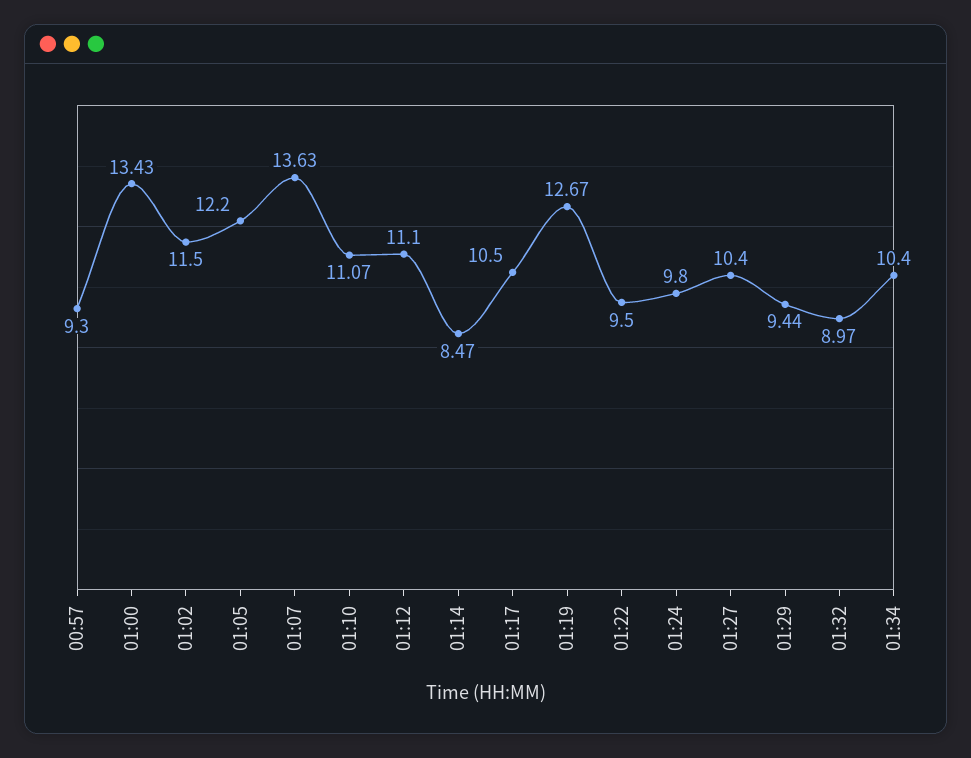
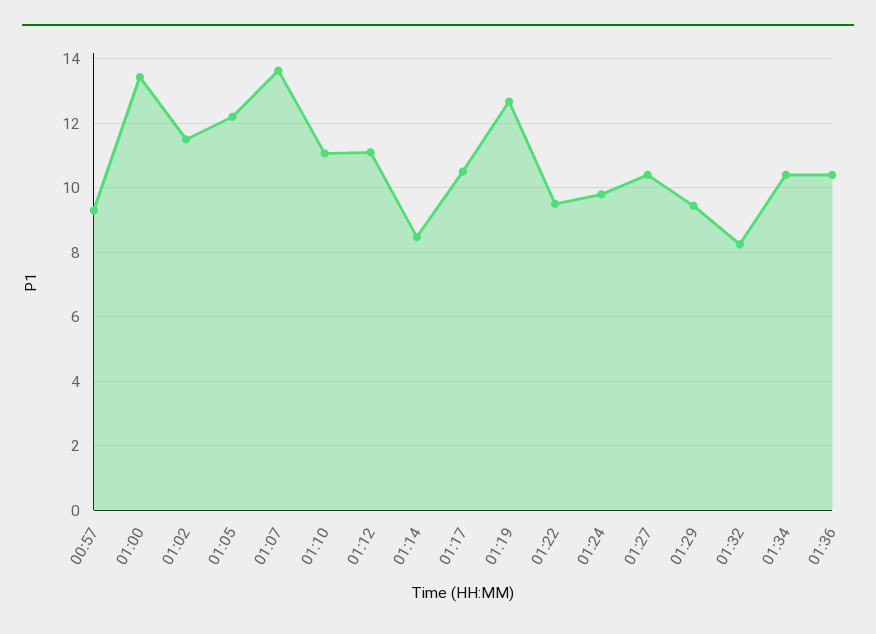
01:32: 8.97 -> 8.2
01:36: none -> 10.4

